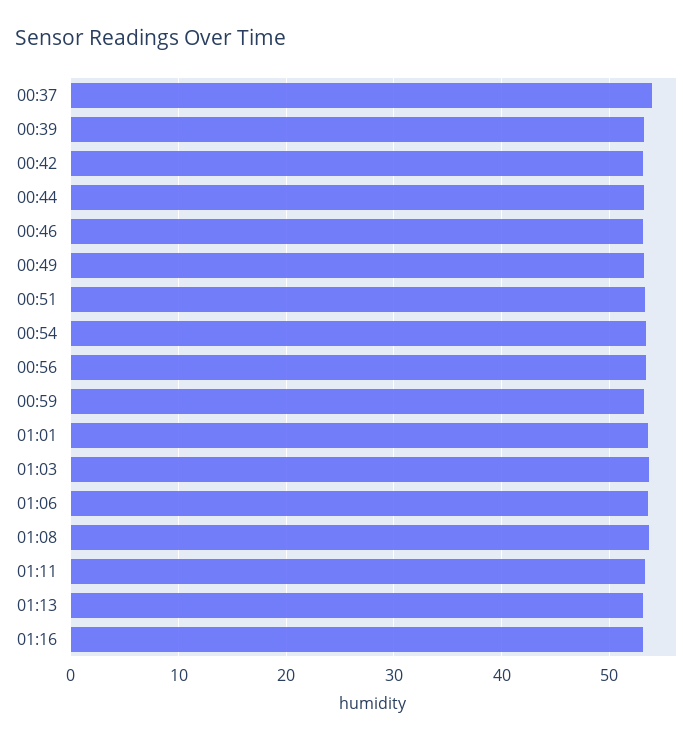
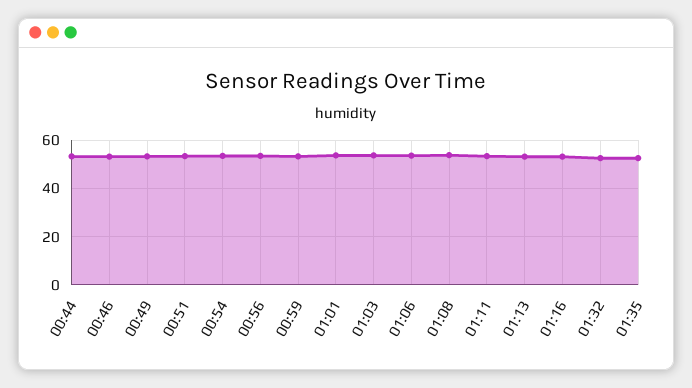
00:37: 54 -> none
00:39: 53 -> none
00:42: 53 -> none
01:32: none -> 52.5
01:35: none -> 52.5

